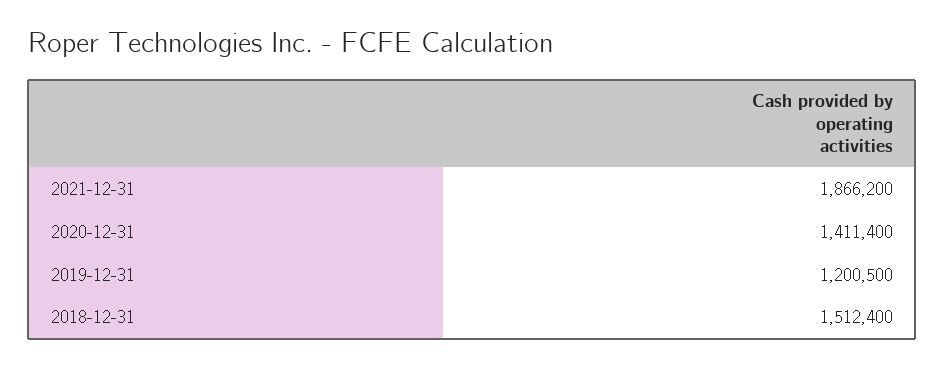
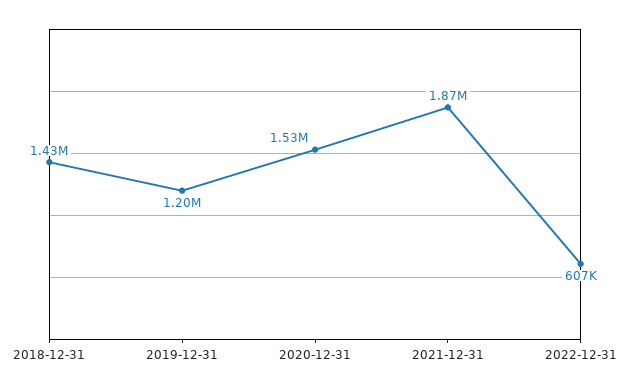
2020-12-31: 1411400 -> 1530000
2018-12-31: 1512400 -> 1430000
2022-12-31: none -> 607000

